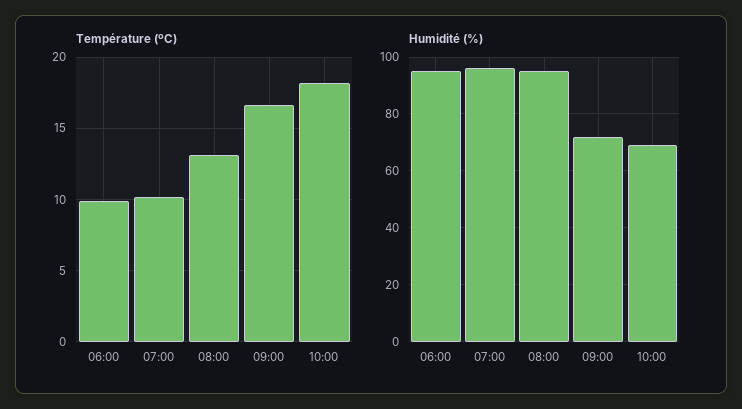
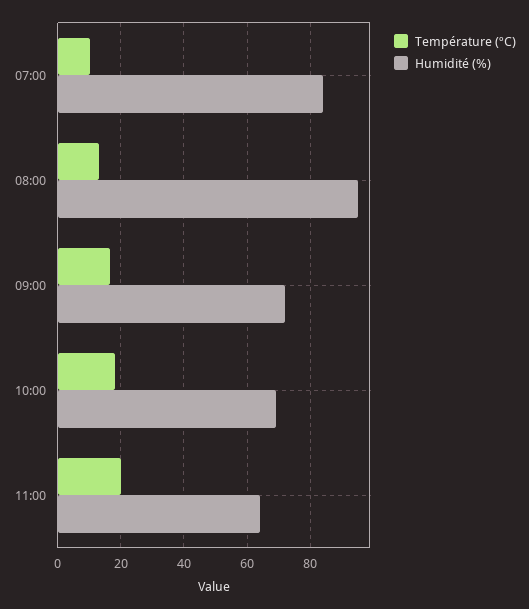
Température (ºC), 06:00: 10 -> none
Humidité (%), 06:00: 95 -> none
Humidité (%), 07:00: 95 -> 84
Température (ºC), 11:00: none -> 20
Humidité (%), 11:00: none -> 64

